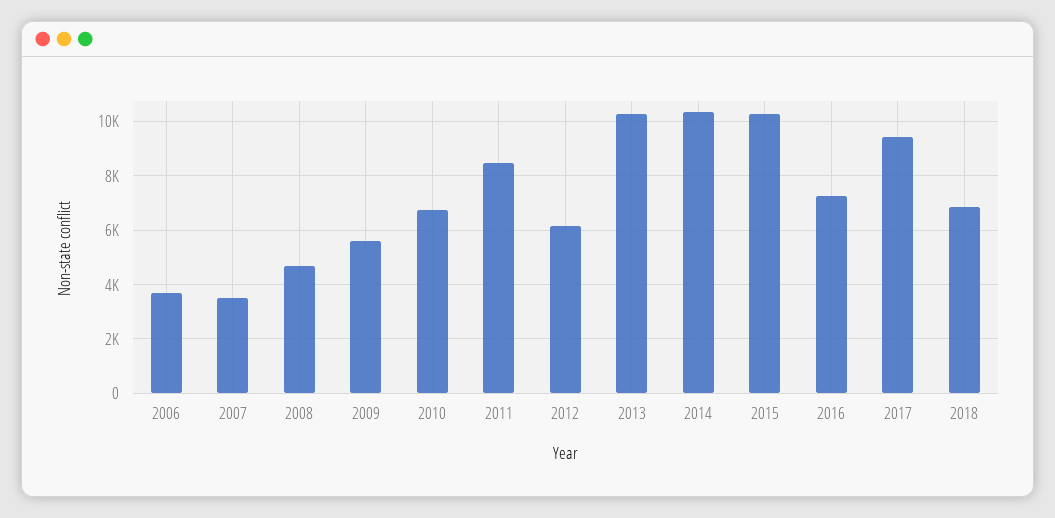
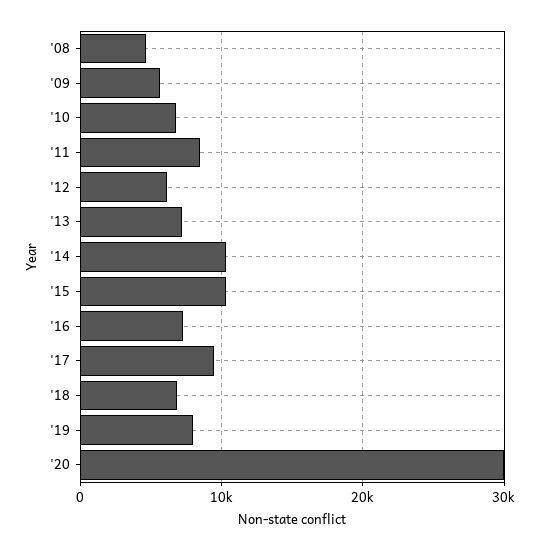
2006: 3750 -> none
2007: 3500 -> none
2013: 10250 -> 7000
'19: none -> 8000
'20: none -> 30000

